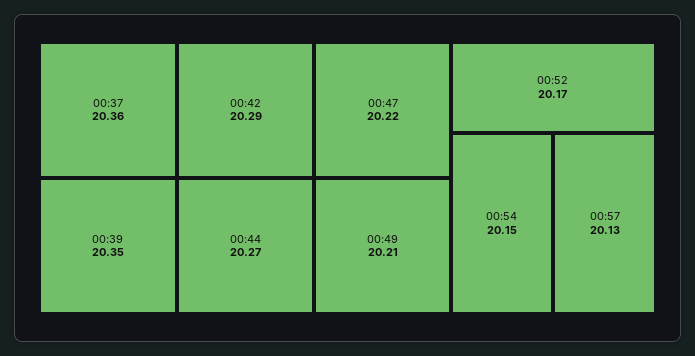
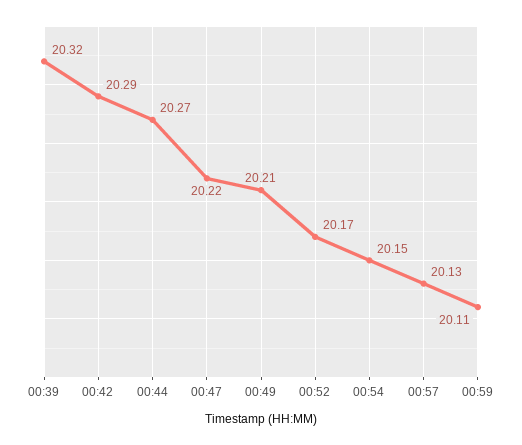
00:37: 20.36 -> none
00:39: 20.35 -> 20.32
00:59: none -> 20.11

